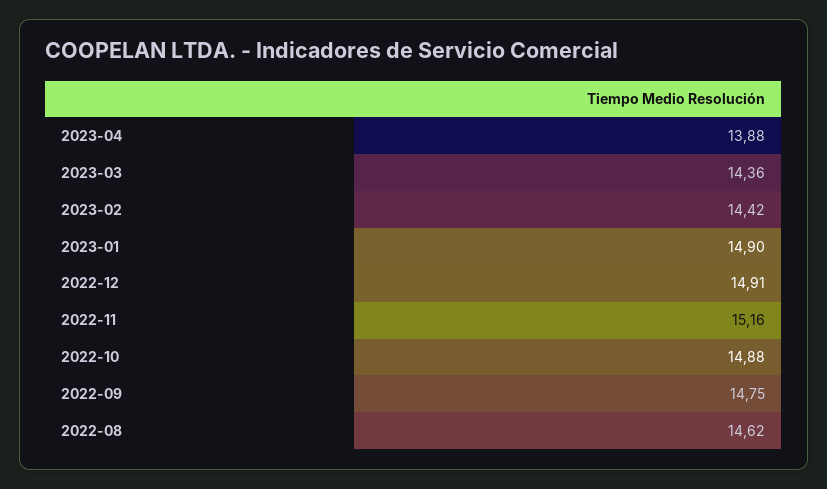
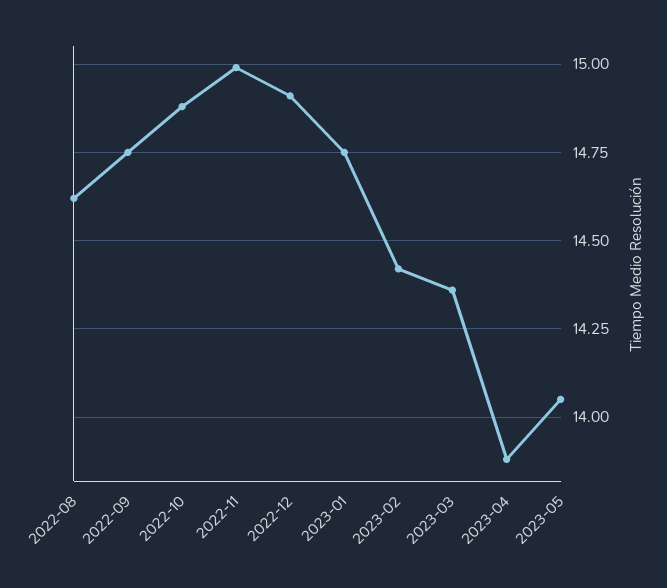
2023-01: 14.9 -> 14.75
2022-11: 15.16 -> 15
2023-05: none -> 14.05

